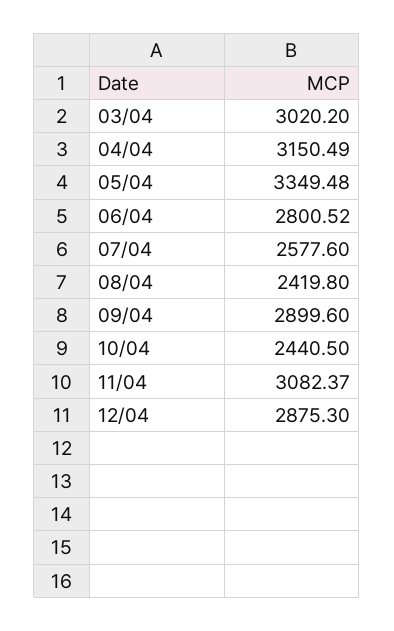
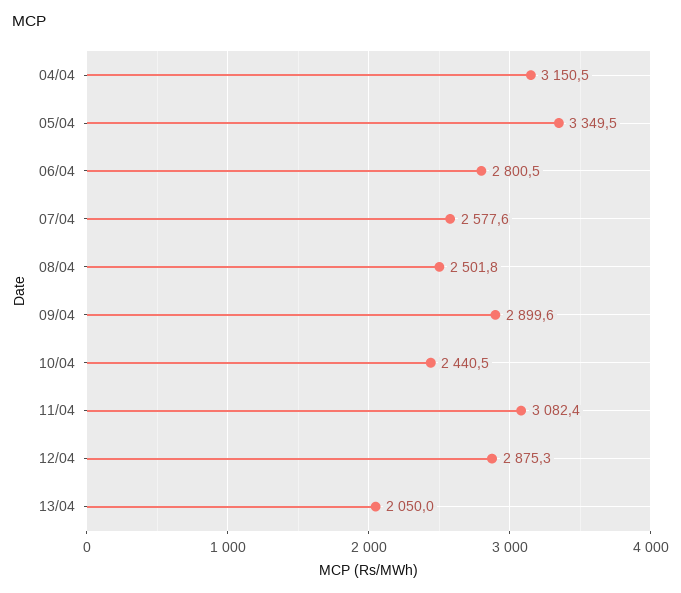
03/04: 3020.2 -> none
08/04: 2419.8 -> 2501.8
13/04: none -> 2050

